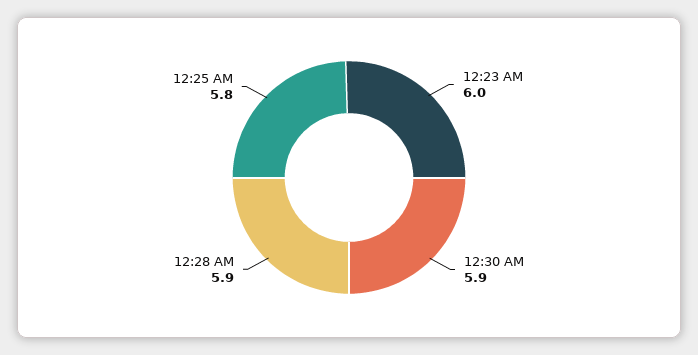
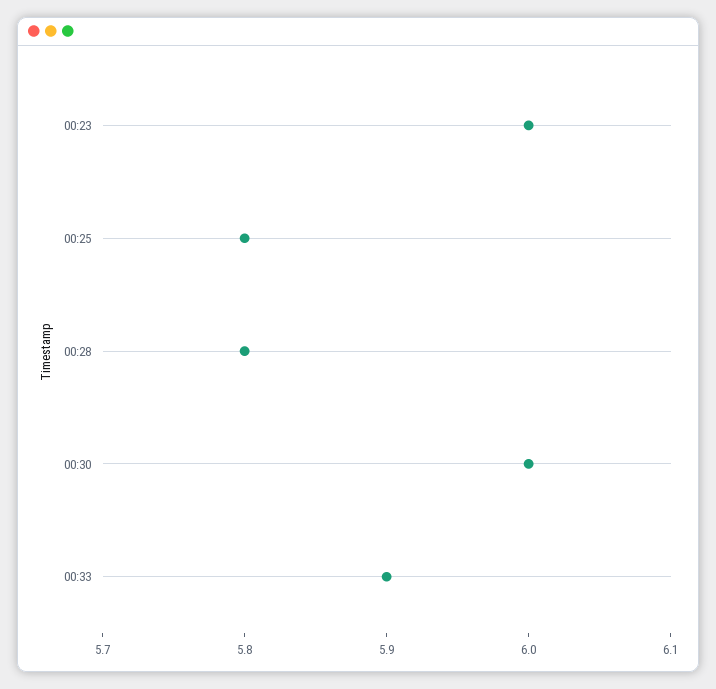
12:30 AM: 5.9 -> 6
12:28 AM: 5.9 -> 5.8
00:33: none -> 5.9

